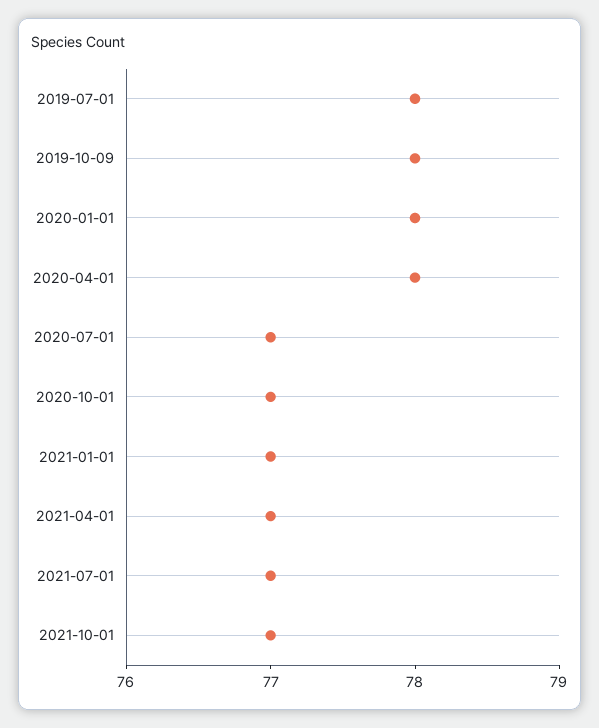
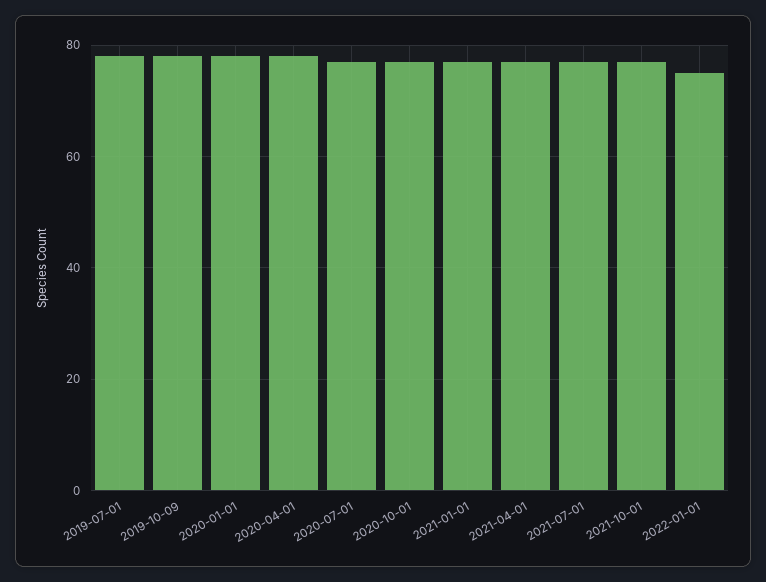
2022-01-01: none -> 75

